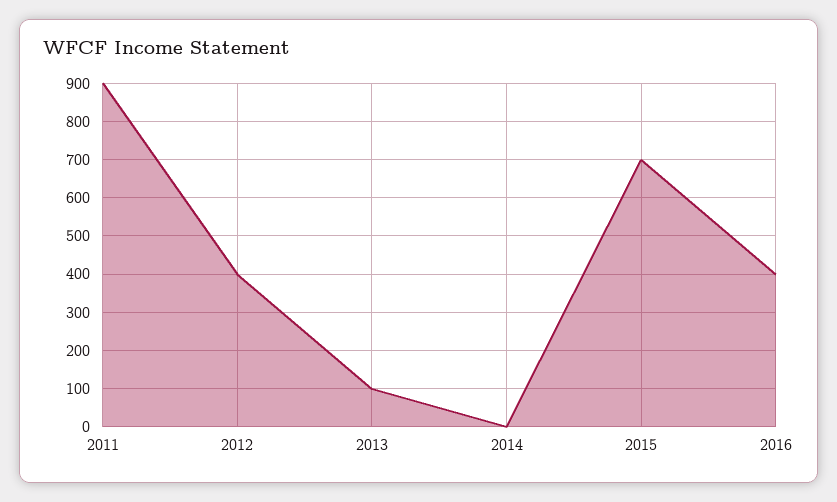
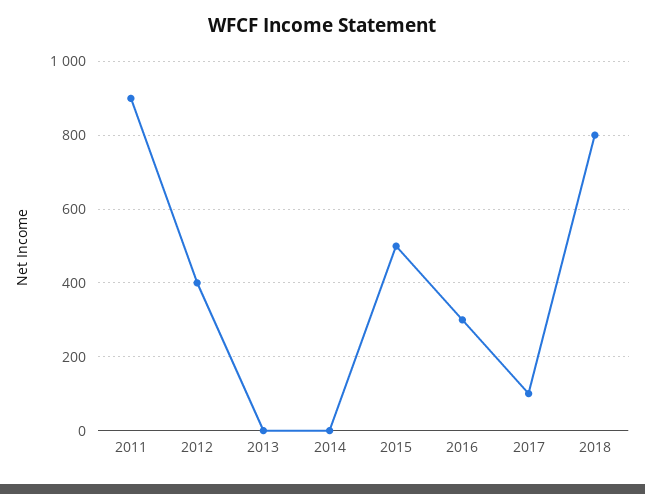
2013: 100 -> 0
2015: 700 -> 500
2016: 400 -> 300
2017: none -> 100
2018: none -> 800

